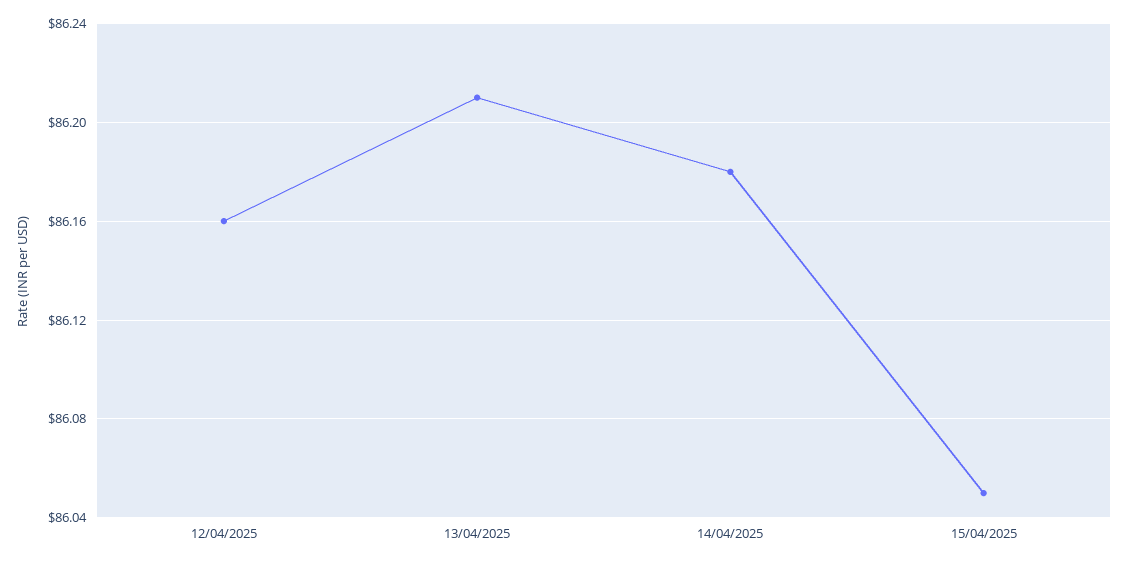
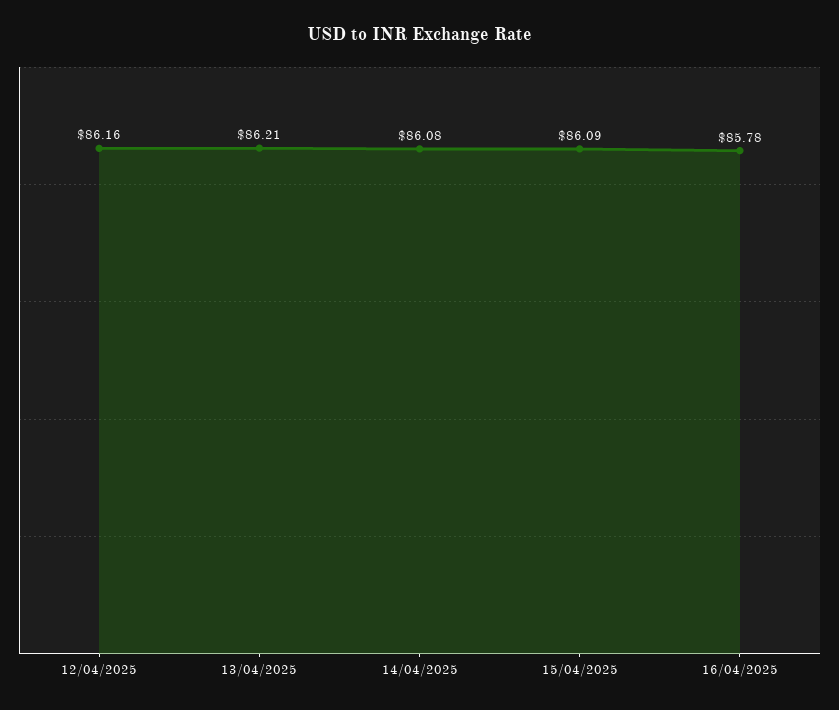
14/04/2025: 86.18 -> 86.08
15/04/2025: 86.05 -> 86.09
16/04/2025: none -> 85.78

